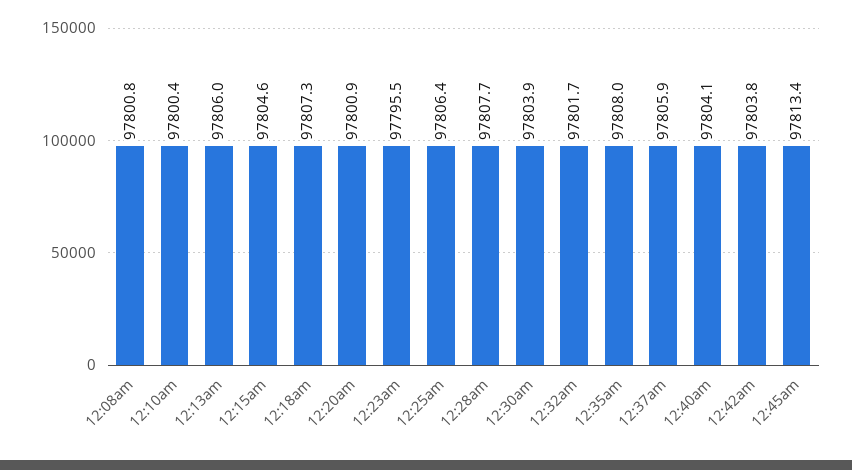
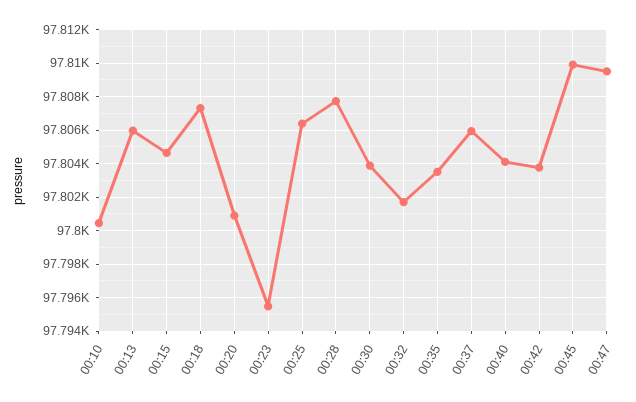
12:08am: 97800.8 -> none
12:35am: 97808 -> 97803.5
12:45am: 97813.4 -> 97810
00:47: none -> 97809.5

